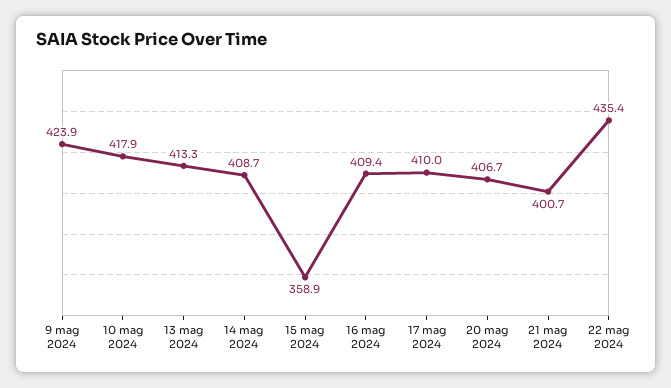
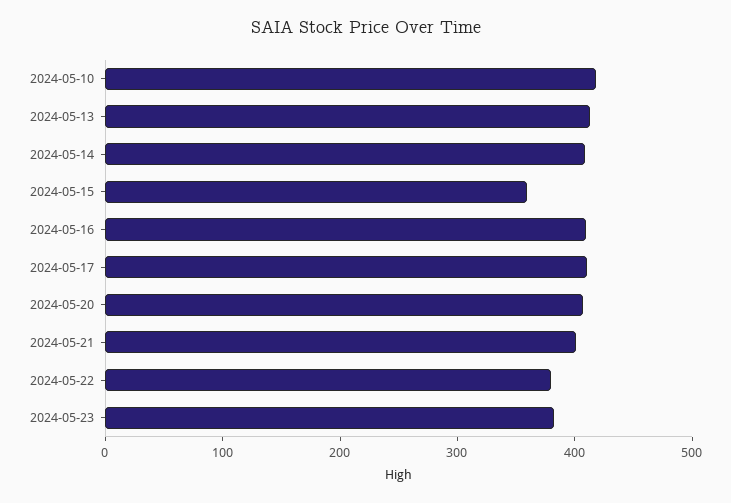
9 mag 2024: 423.9 -> none
22 mag 2024: 435.4 -> 380
2024-05-23: none -> 380

